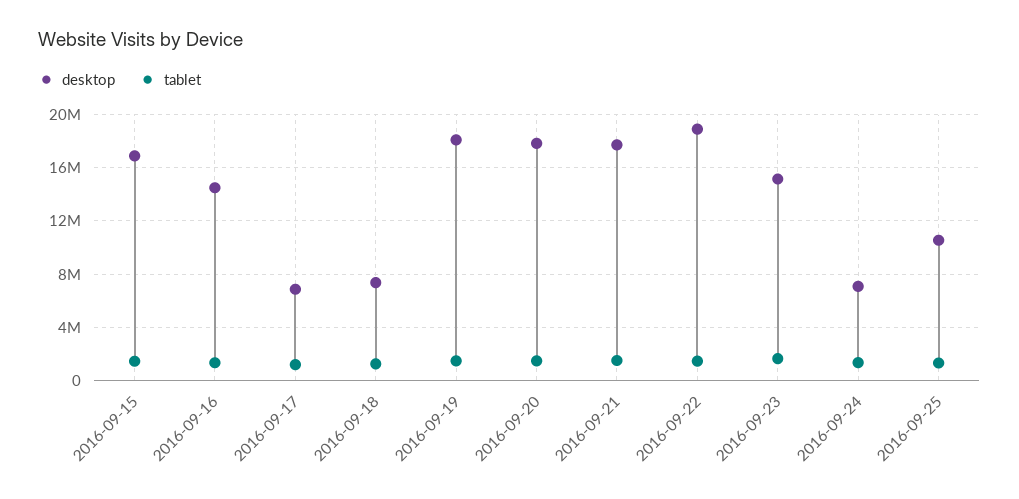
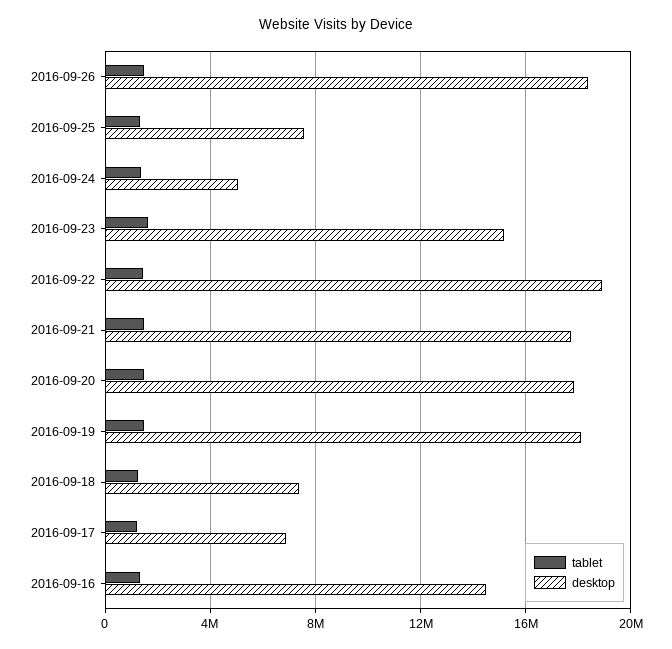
desktop, 2016-09-15: 17000000 -> none
tablet, 2016-09-15: 1500000 -> none
desktop, 2016-09-24: 7000000 -> 5000000
desktop, 2016-09-25: 10500000 -> 7500000
tablet, 2016-09-26: none -> 1500000
desktop, 2016-09-26: none -> 18500000

